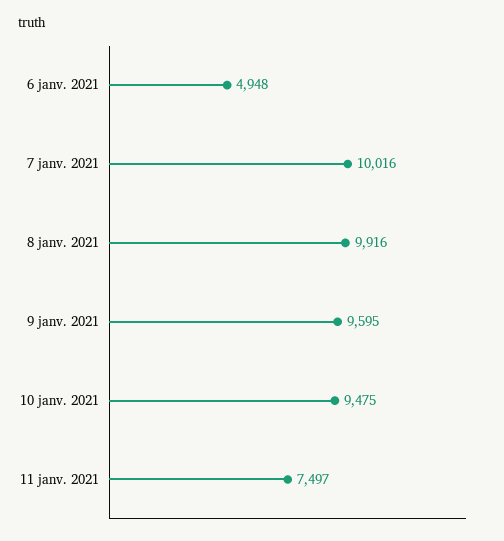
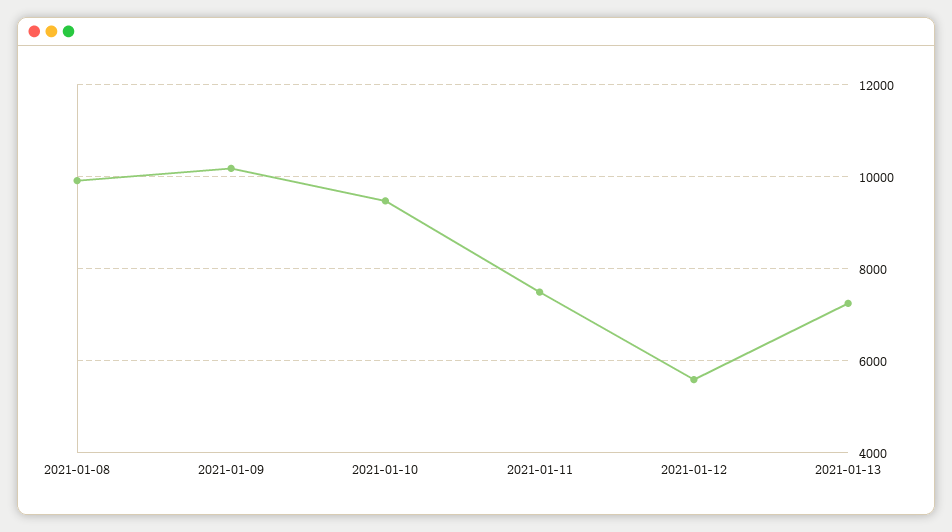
6 janv. 2021: 4948 -> none
7 janv. 2021: 10016 -> none
9 janv. 2021: 9595 -> 10200
2021-01-12: none -> 5600
2021-01-13: none -> 7200

